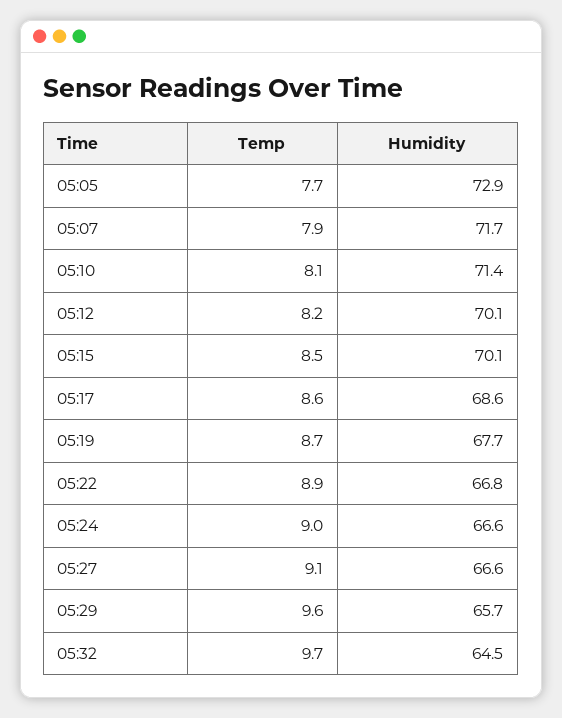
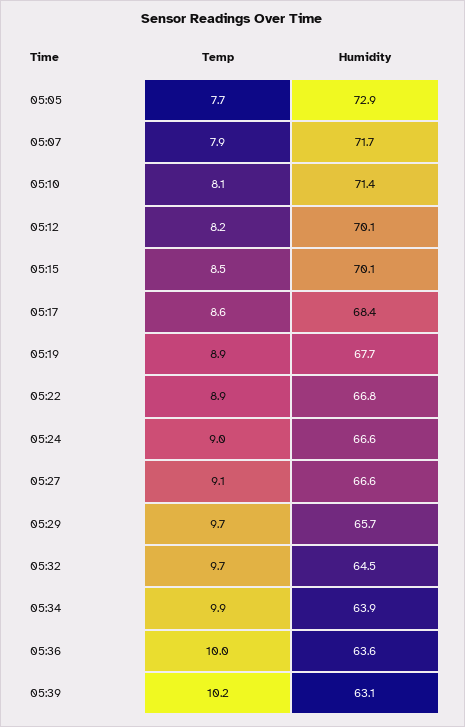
Humidity, 05:17: 68.6 -> 68.4
Temp, 05:19: 8.7 -> 8.9
Temp, 05:29: 9.6 -> 9.7
Temp, 05:34: none -> 9.9
Humidity, 05:34: none -> 63.9
Temp, 05:36: none -> 10
Humidity, 05:36: none -> 63.6
Temp, 05:39: none -> 10.2
Humidity, 05:39: none -> 63.1

